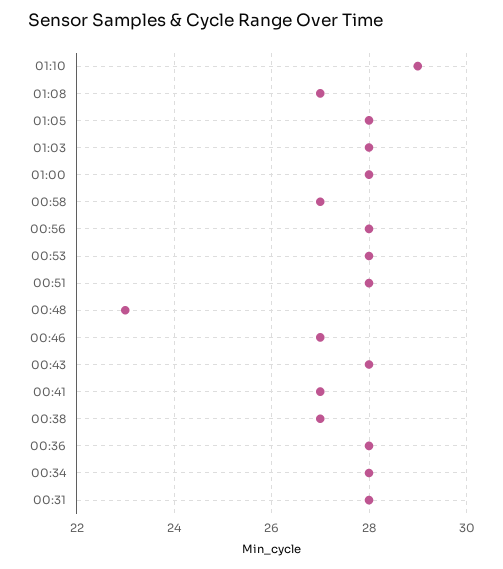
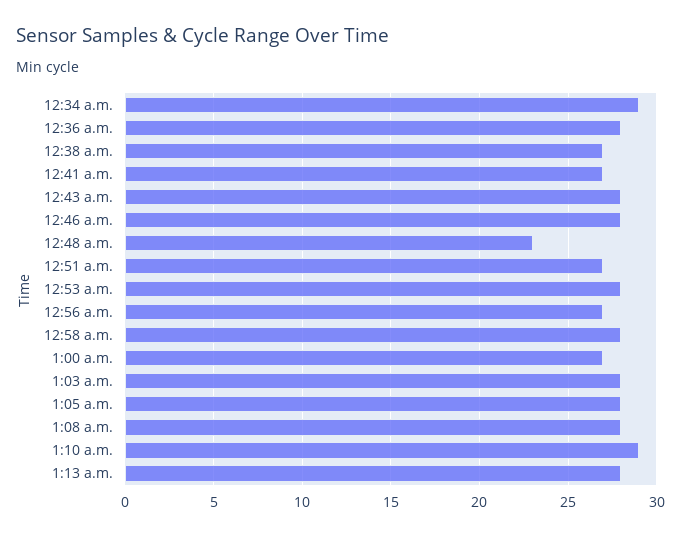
01:08: 27 -> 28
01:00: 28 -> 27
00:58: 27 -> 28
00:56: 28 -> 27
00:51: 28 -> 27
00:46: 27 -> 28
00:34: 28 -> 29
00:31: 28 -> none
1:13 a.m.: none -> 28

